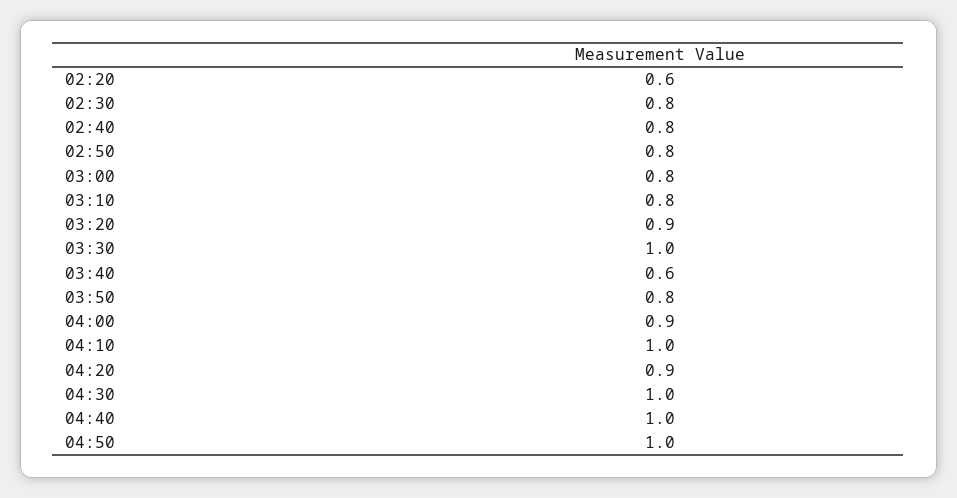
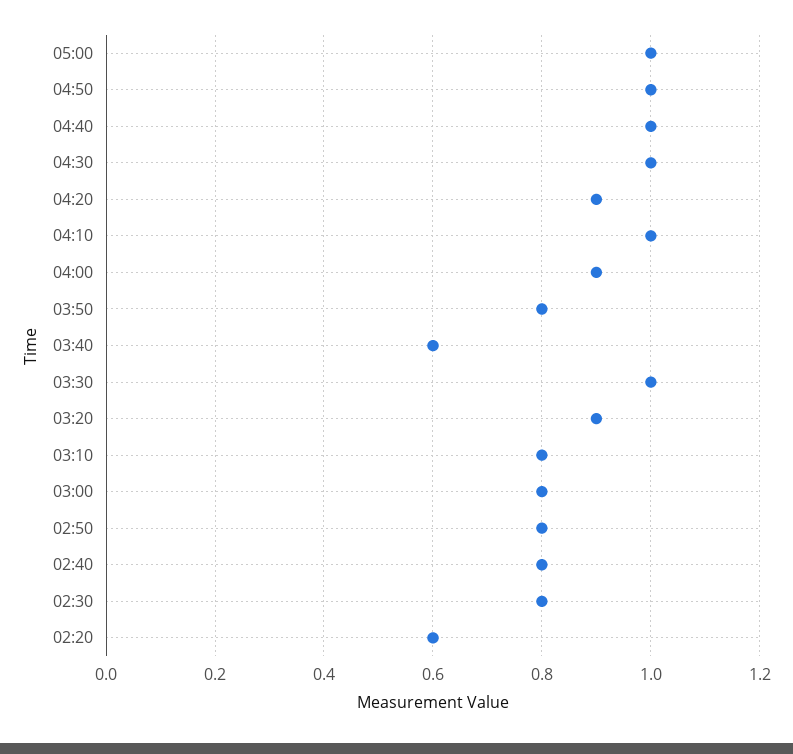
05:00: none -> 1

